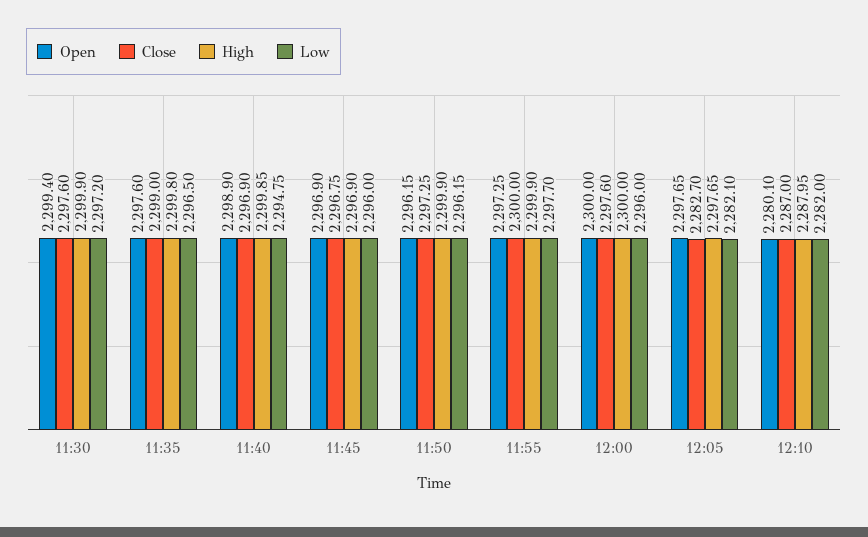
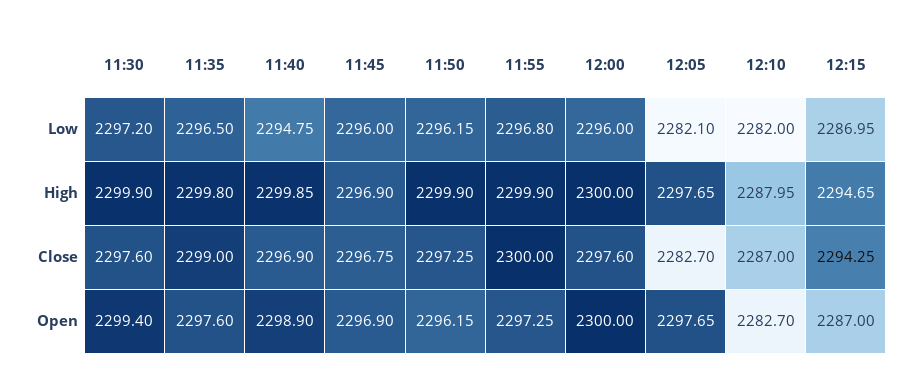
Low, 11:55: 2297.7 -> 2296.8
Open, 12:10: 2280.1 -> 2282.7
Low, 12:15: none -> 2286.95
High, 12:15: none -> 2294.65
Close, 12:15: none -> 2294.25
Open, 12:15: none -> 2287

